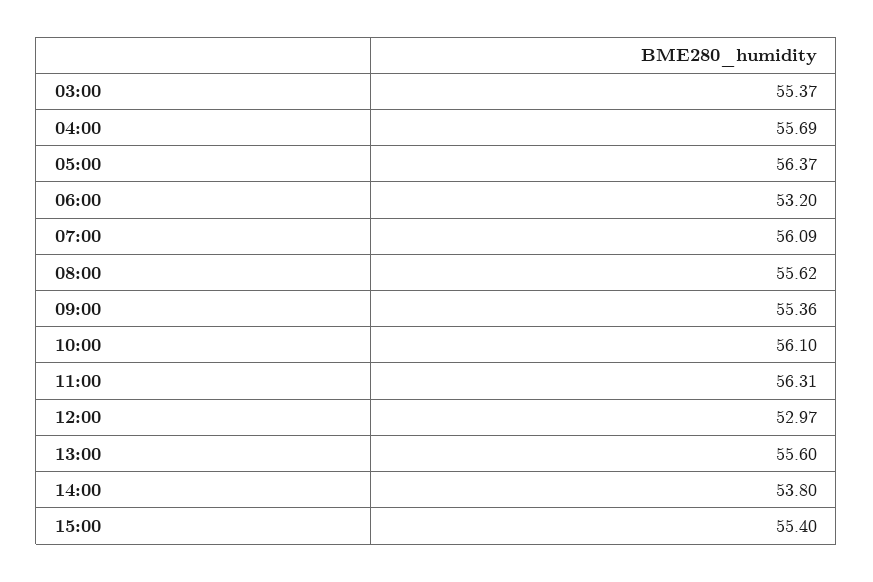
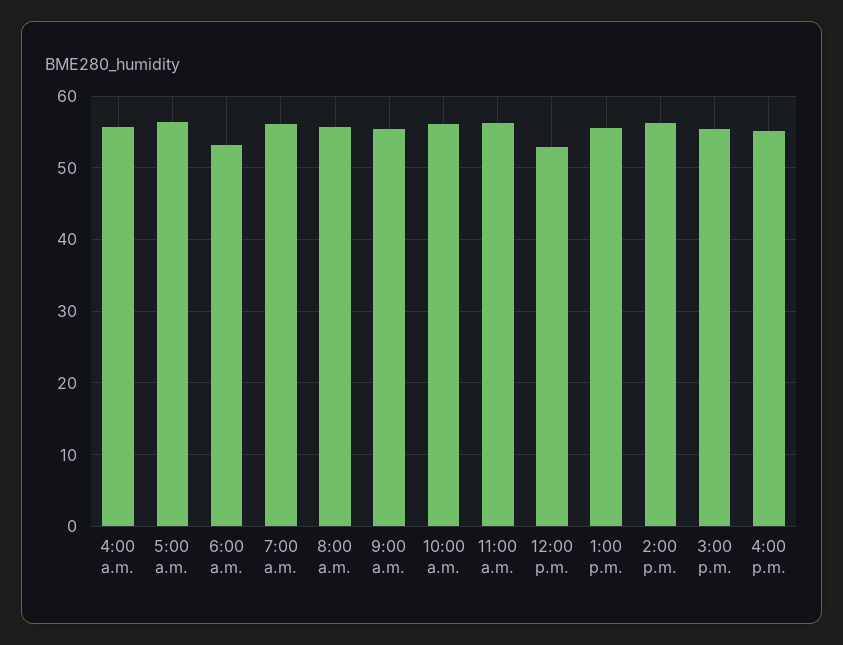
03:00: 55.37 -> none
14:00: 53.8 -> 56
4:00 p.m.: none -> 55

